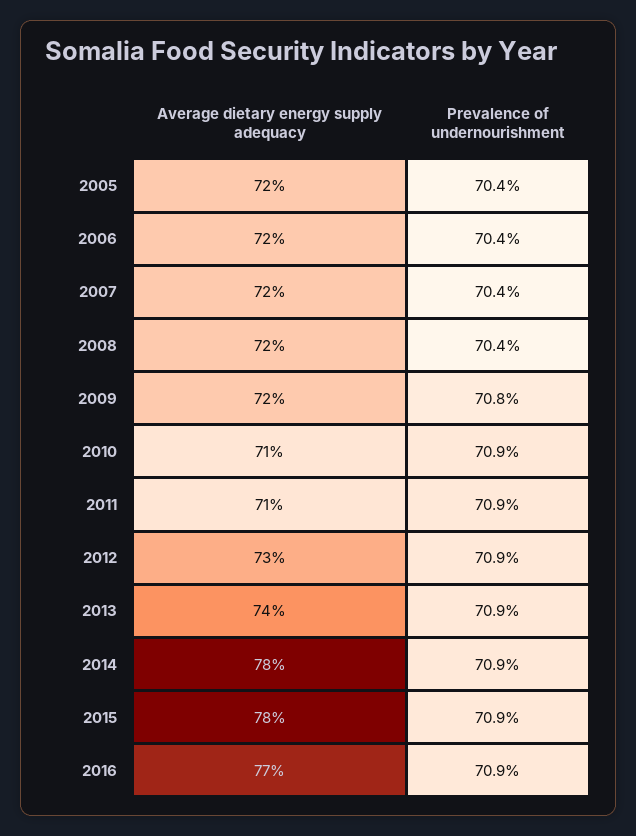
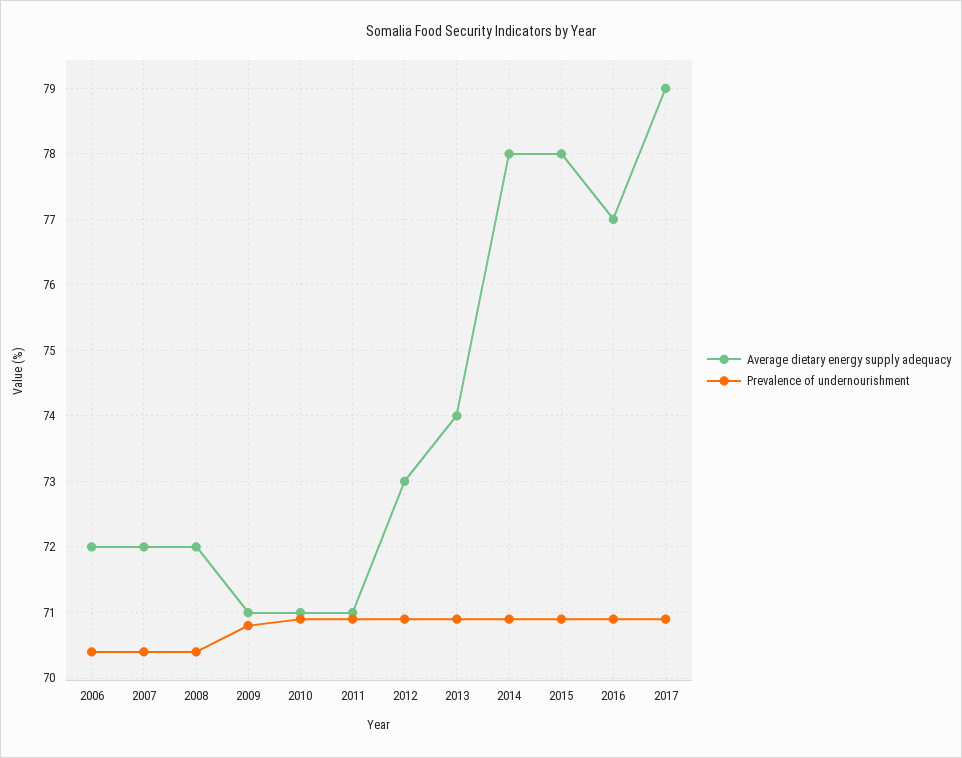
Average dietary energy supply adequacy, 2005: 72 -> none
Prevalence of undernourishment, 2005: 70.4 -> none
Average dietary energy supply adequacy, 2009: 72 -> 71
Average dietary energy supply adequacy, 2017: none -> 79
Prevalence of undernourishment, 2017: none -> 70.9

